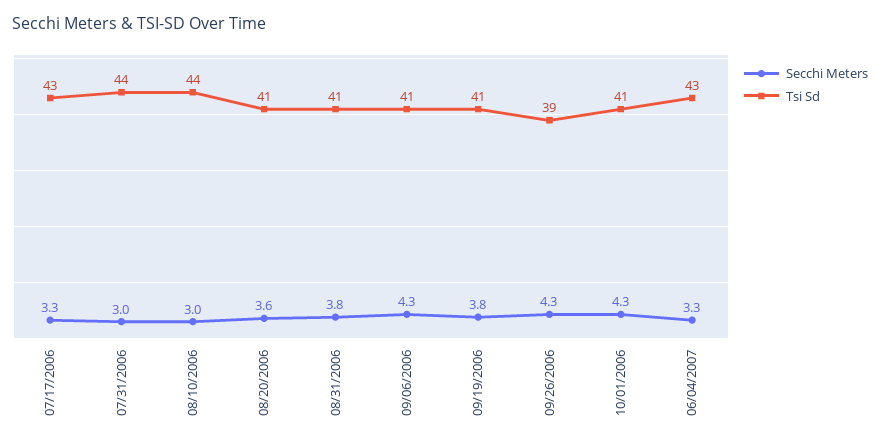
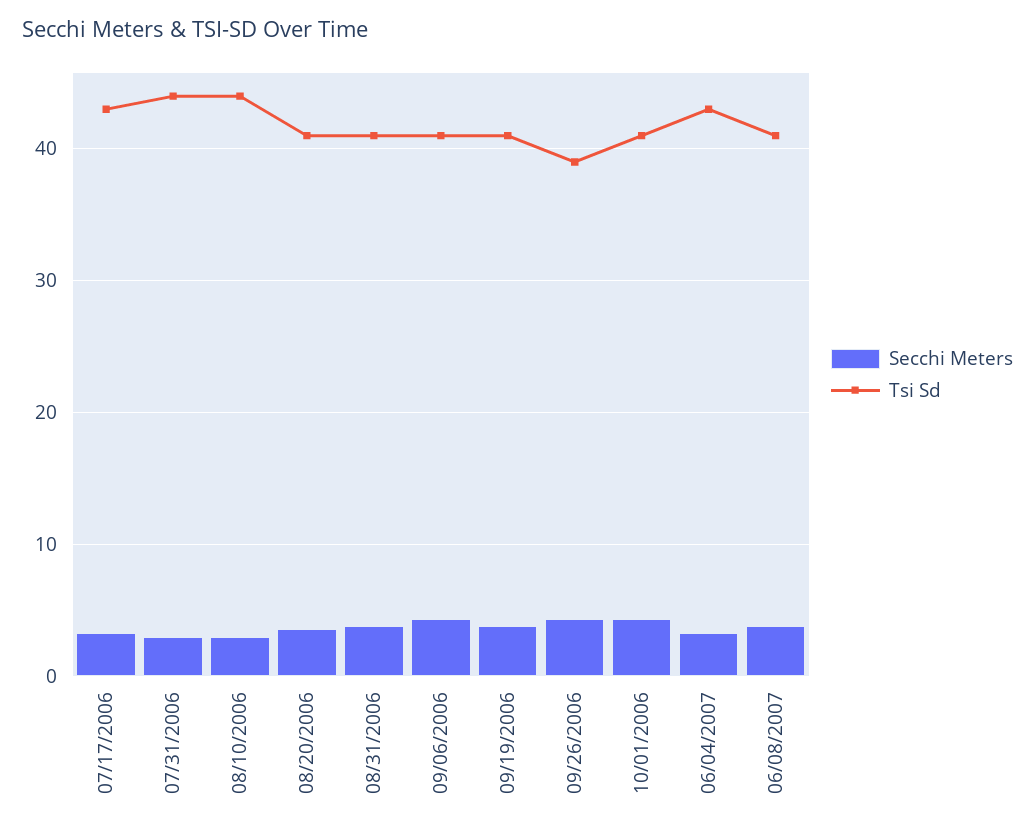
Secchi Meters, 06/08/2007: none -> 4
Tsi Sd, 06/08/2007: none -> 41

